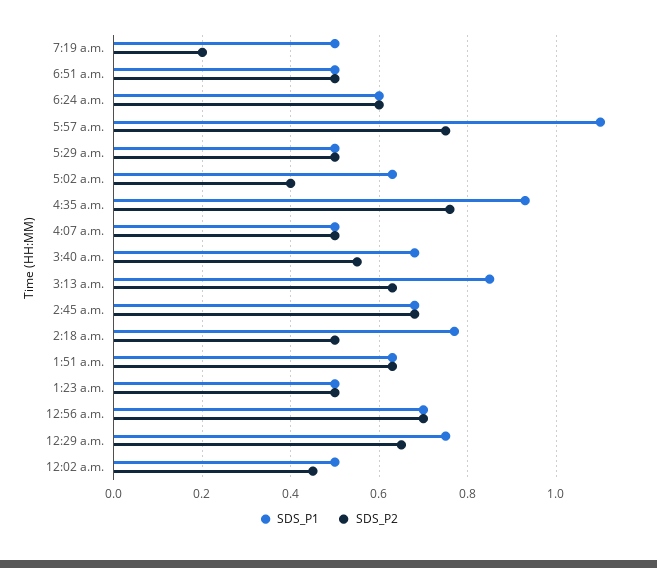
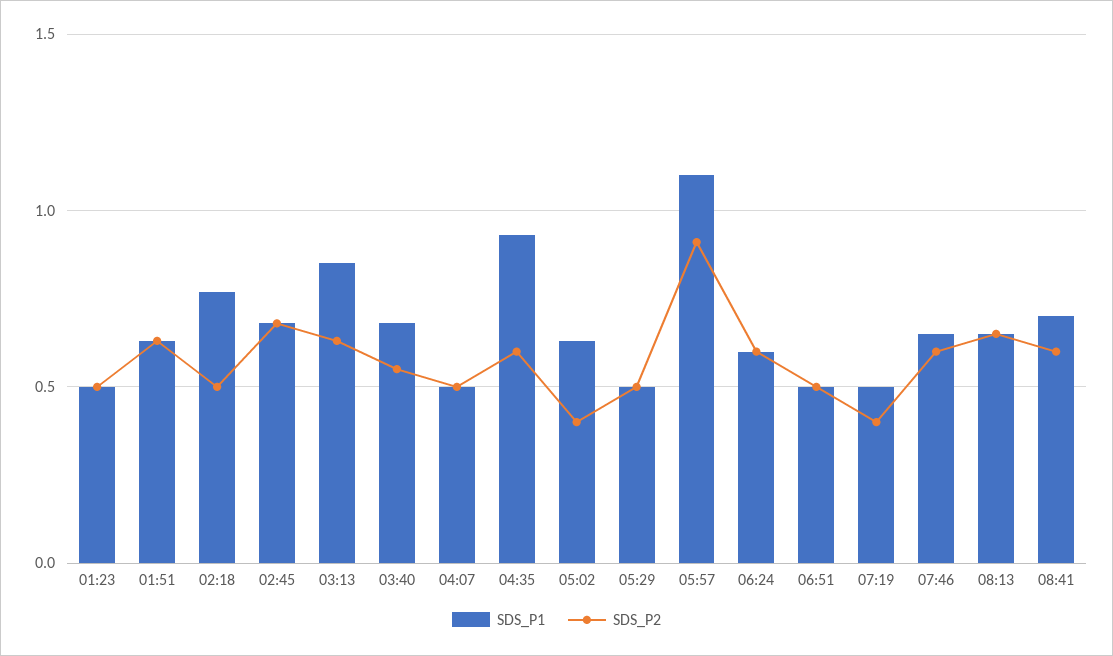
SDS_P2, 7:19 a.m.: 0.2 -> 0.4
SDS_P2, 5:57 a.m.: 0.75 -> 0.9
SDS_P2, 4:35 a.m.: 0.75 -> 0.6
SDS_P1, 12:56 a.m.: 0.7 -> none
SDS_P2, 12:56 a.m.: 0.7 -> none
SDS_P1, 12:29 a.m.: 0.75 -> none
SDS_P2, 12:29 a.m.: 0.65 -> none
SDS_P1, 12:02 a.m.: 0.5 -> none
SDS_P2, 12:02 a.m.: 0.45 -> none
SDS_P1, 07:46: none -> 0.65
SDS_P2, 07:46: none -> 0.6
SDS_P1, 08:13: none -> 0.65
SDS_P2, 08:13: none -> 0.65
SDS_P1, 08:41: none -> 0.7
SDS_P2, 08:41: none -> 0.6

